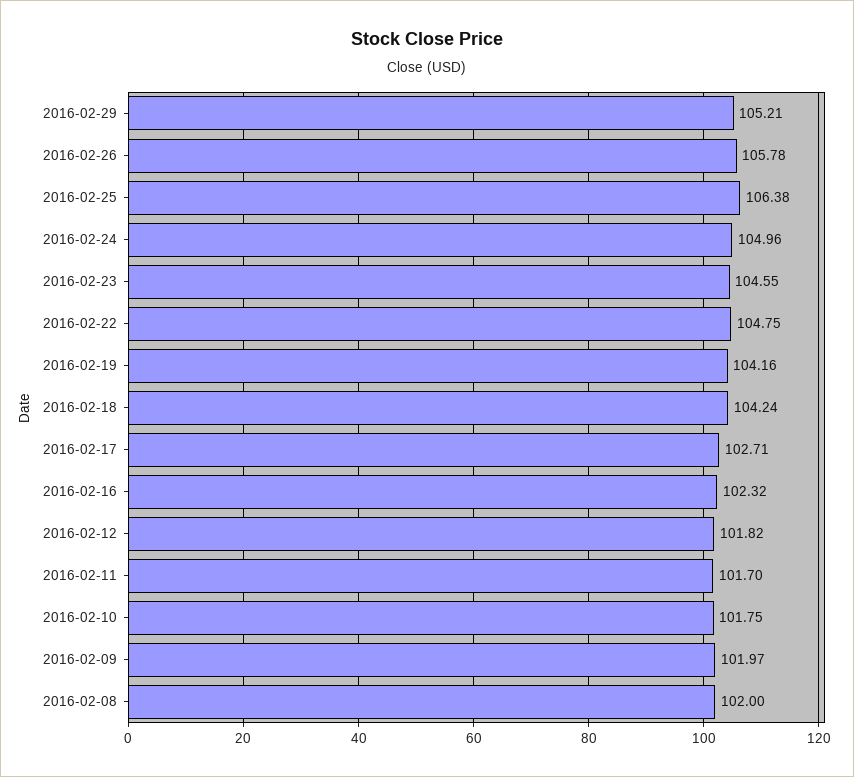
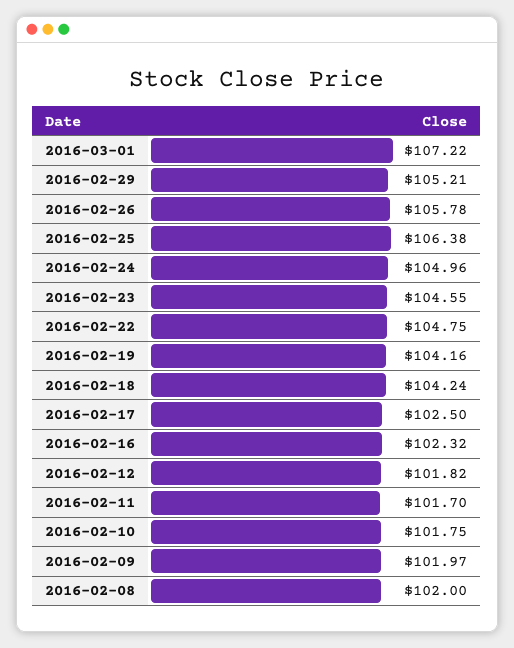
2016-02-17: 102.71 -> 102.5
2016-03-01: none -> 107.22

